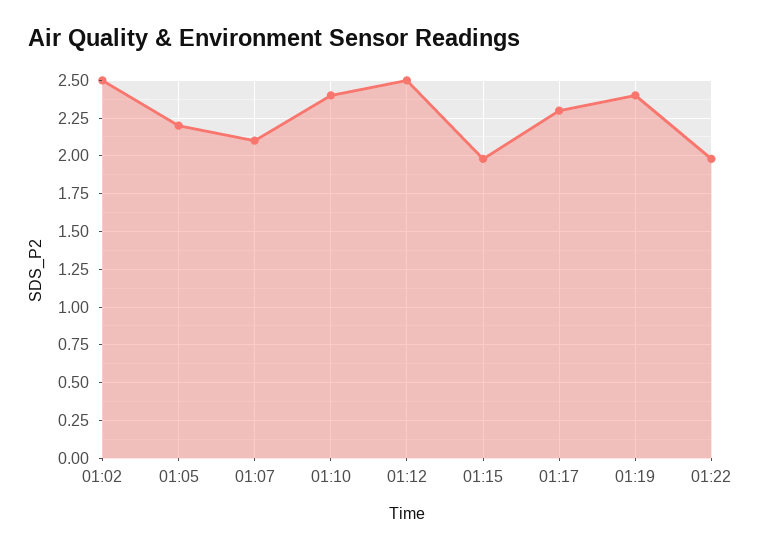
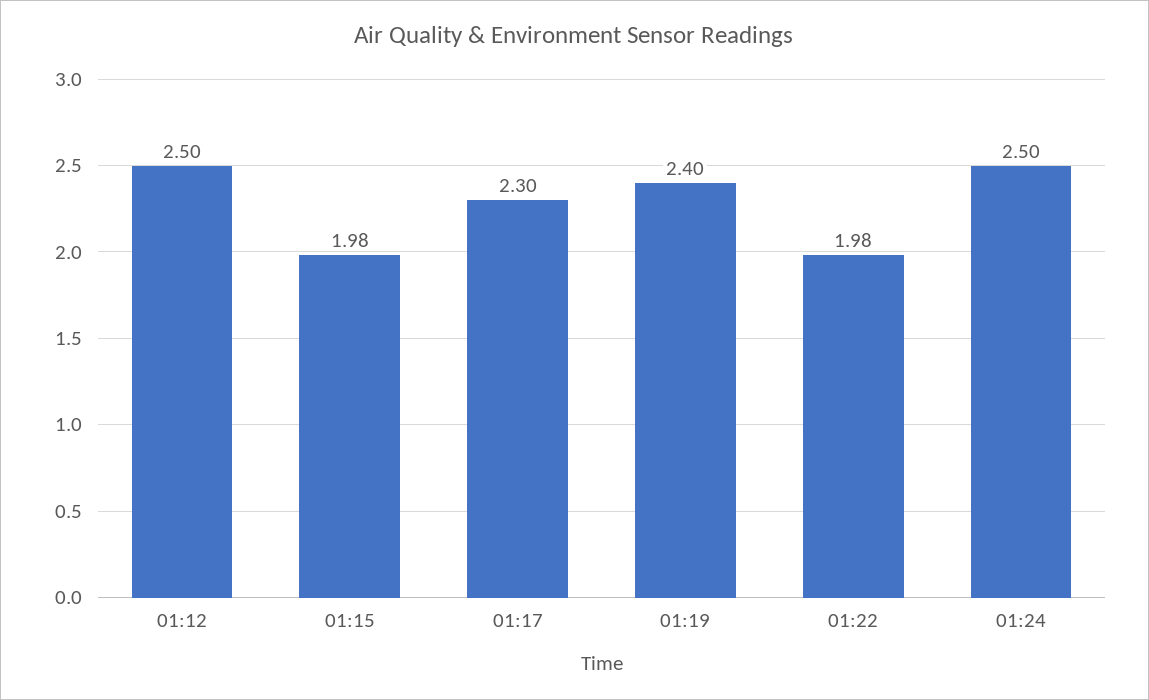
01:02: 2.5 -> none
01:05: 2.2 -> none
01:07: 2.1 -> none
01:10: 2.4 -> none
01:24: none -> 2.5

